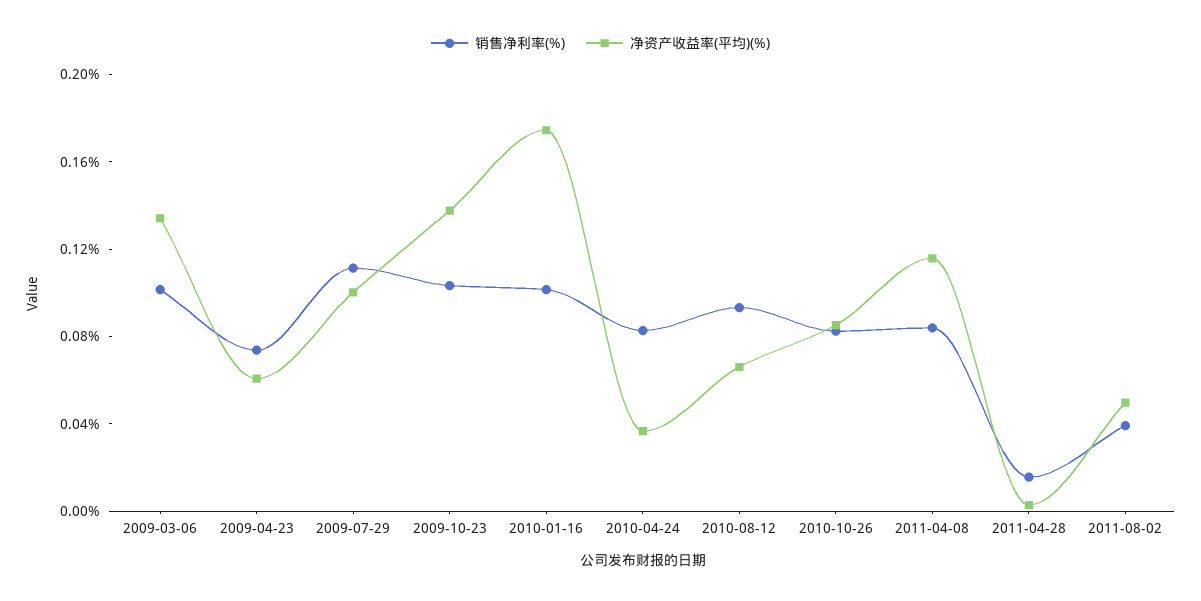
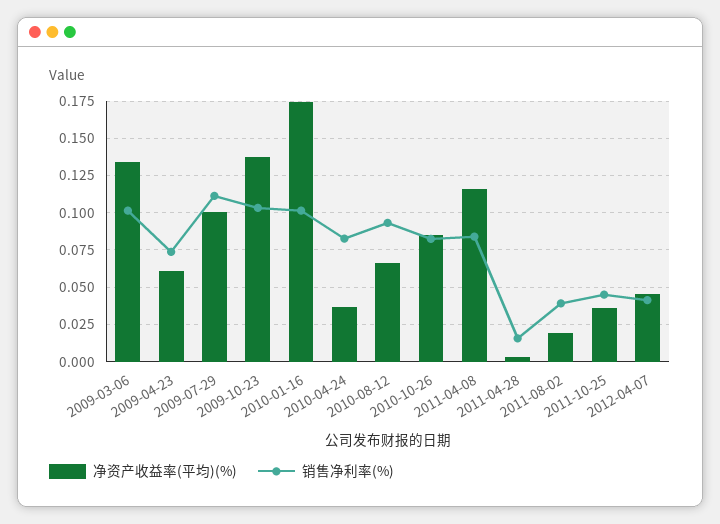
净资产收益率(平均)(%), 2011-08-02: 0.05 -> 0.02
净资产收益率(平均)(%), 2011-10-25: none -> 0.035
销售净利率(%), 2011-10-25: none -> 0.045
净资产收益率(平均)(%), 2012-04-07: none -> 0.045
销售净利率(%), 2012-04-07: none -> 0.04

